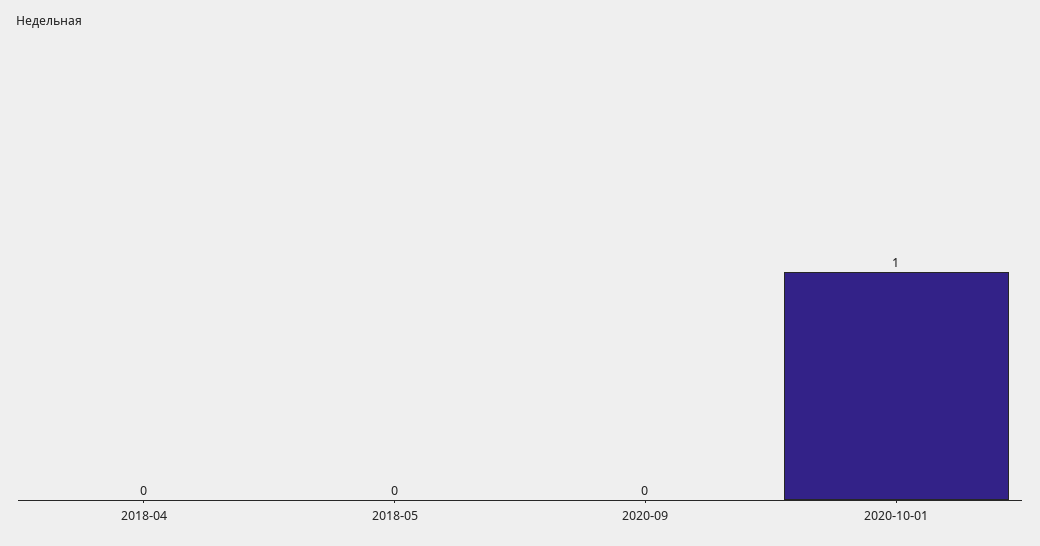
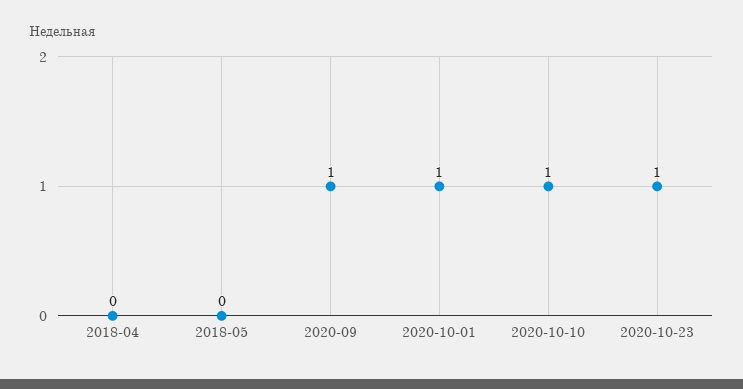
2020-09: 0 -> 1
2020-10-10: none -> 1
2020-10-23: none -> 1

